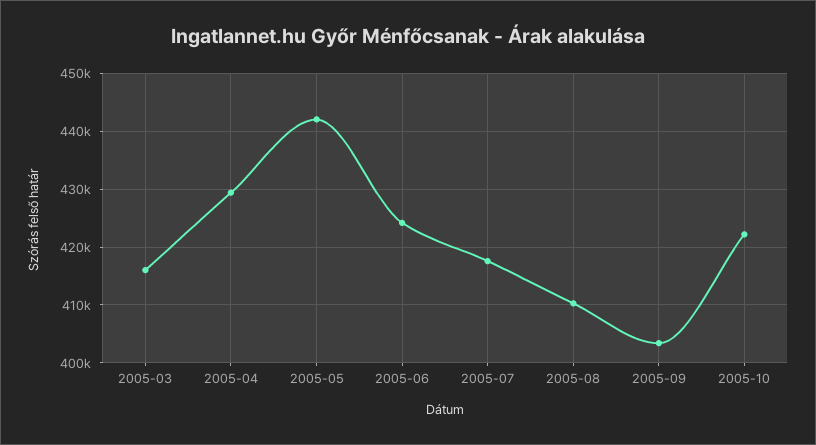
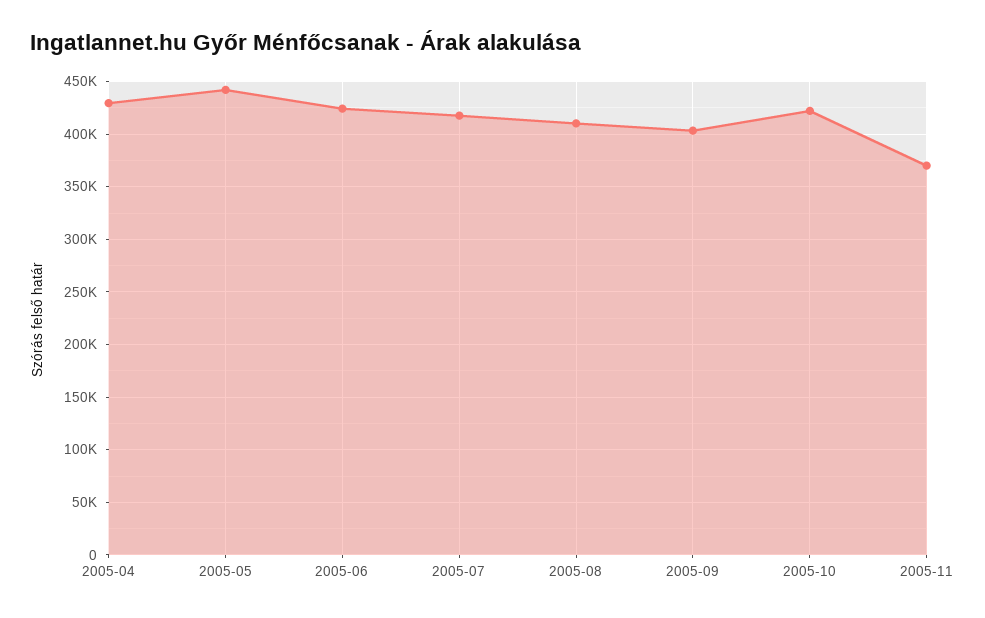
2005-03: 416000 -> none
2005-11: none -> 370000

